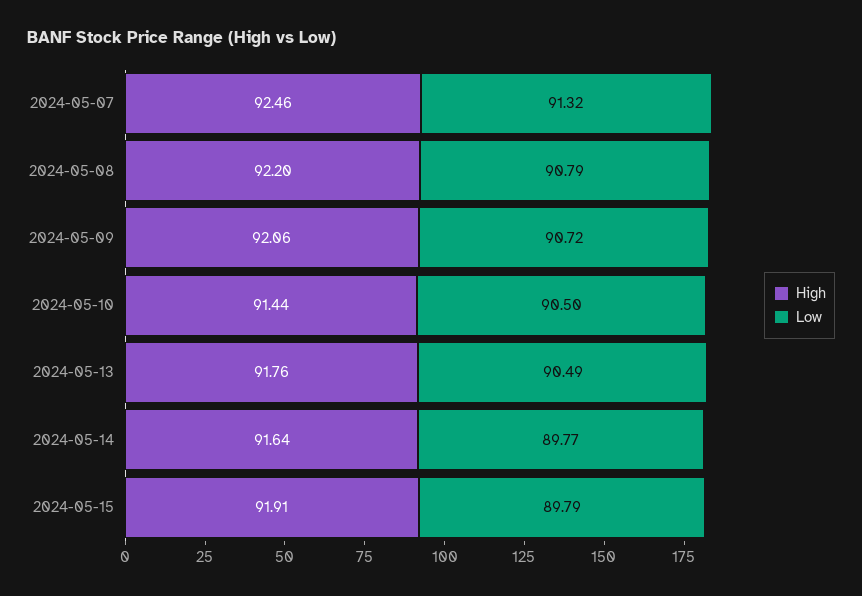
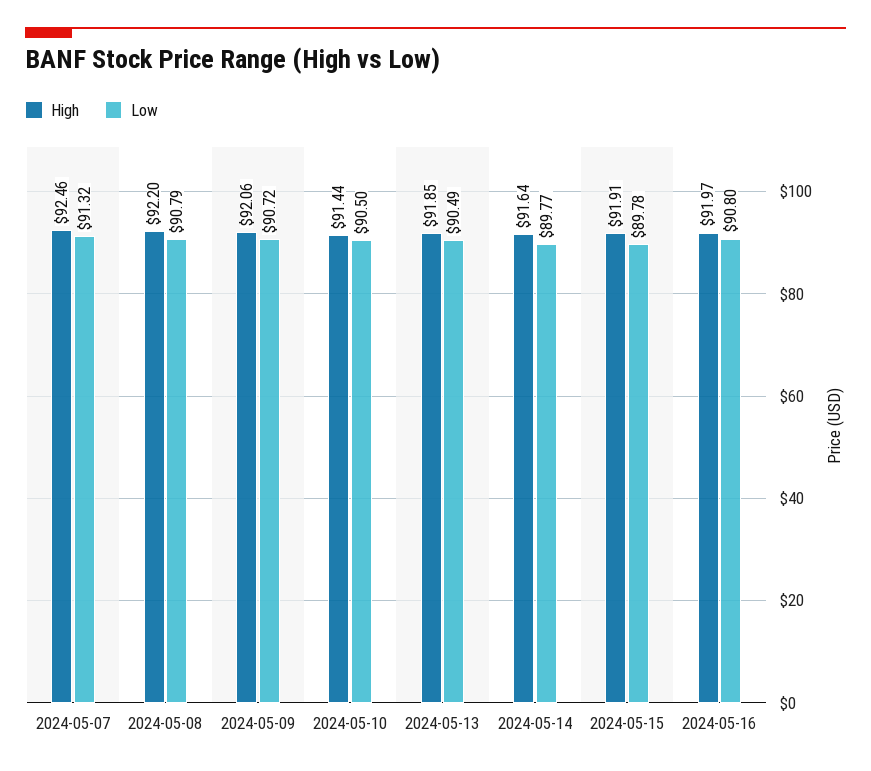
High, 2024-05-13: 91.76 -> 91.85
Low, 2024-05-15: 89.79 -> 89.78
High, 2024-05-16: none -> 91.97
Low, 2024-05-16: none -> 90.8

